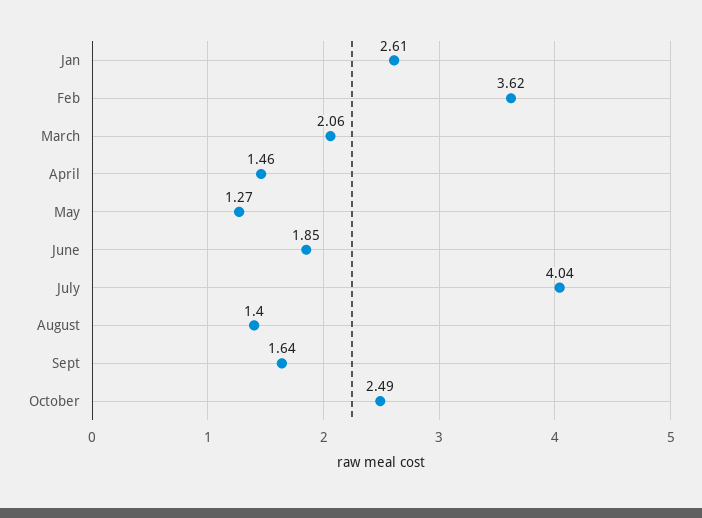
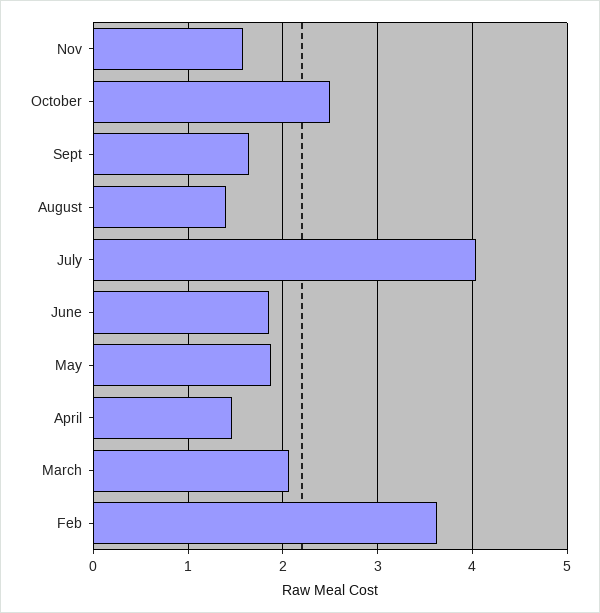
Jan: 2.61 -> none
May: 1.27 -> 1.9
Nov: none -> 1.6

